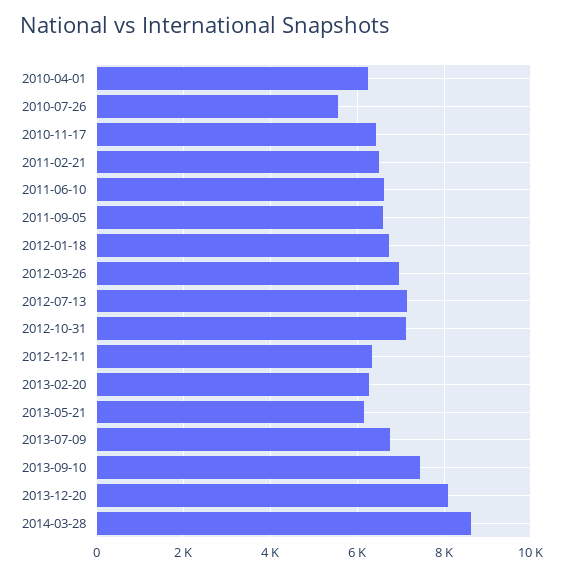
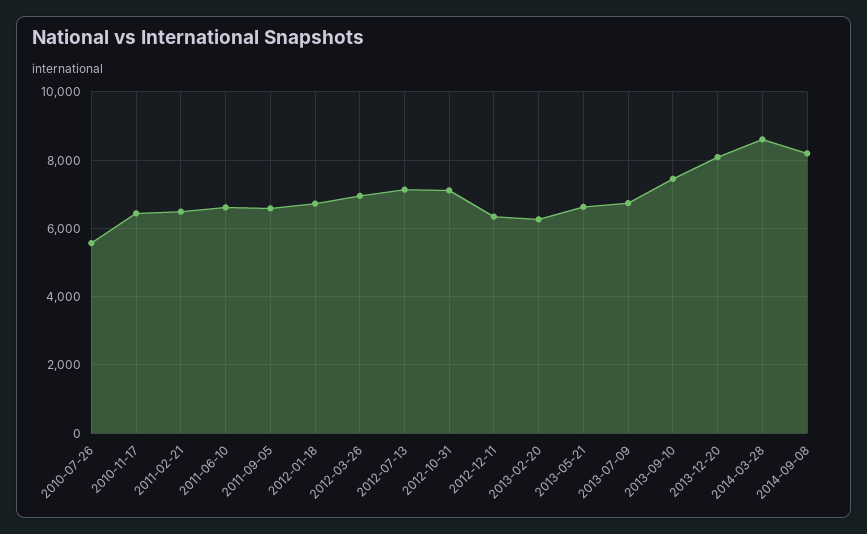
2010-04-01: 6200 -> none
2013-05-21: 6200 -> 6600
2014-09-08: none -> 8200

